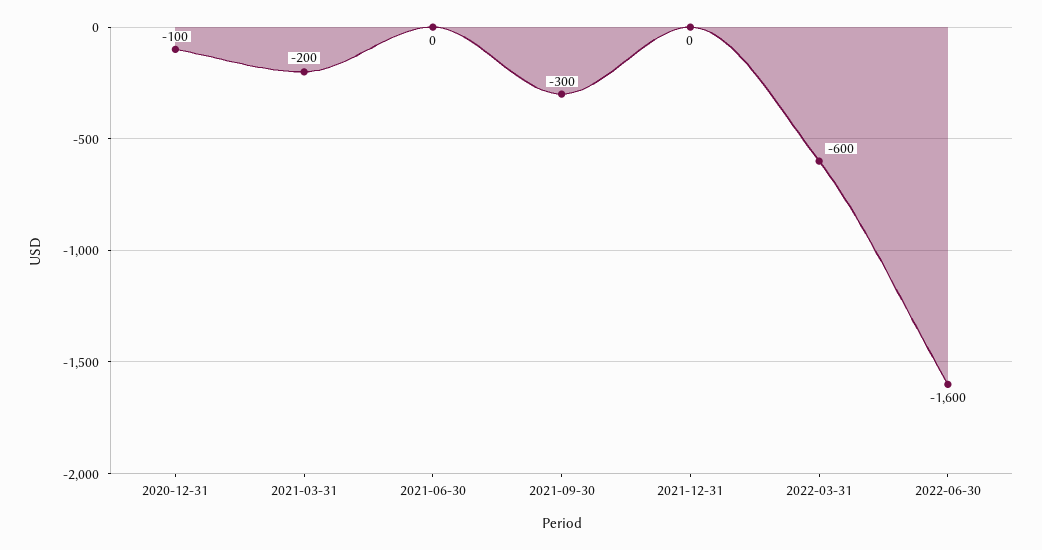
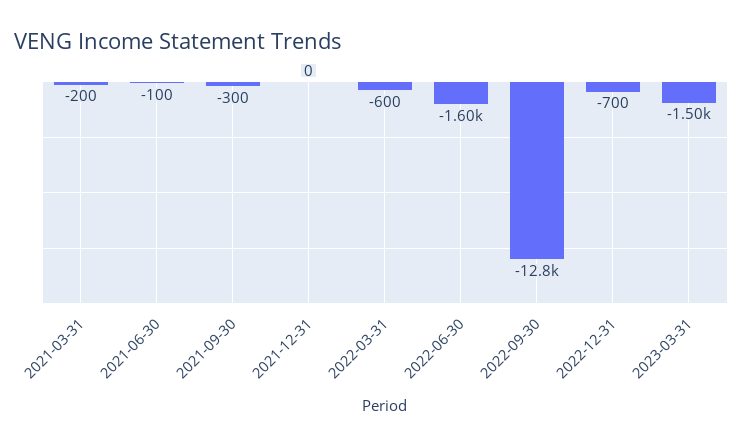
2020-12-31: -100 -> none
2021-06-30: 0 -> -100
2022-09-30: none -> -12800
2022-12-31: none -> -700
2023-03-31: none -> -1500

